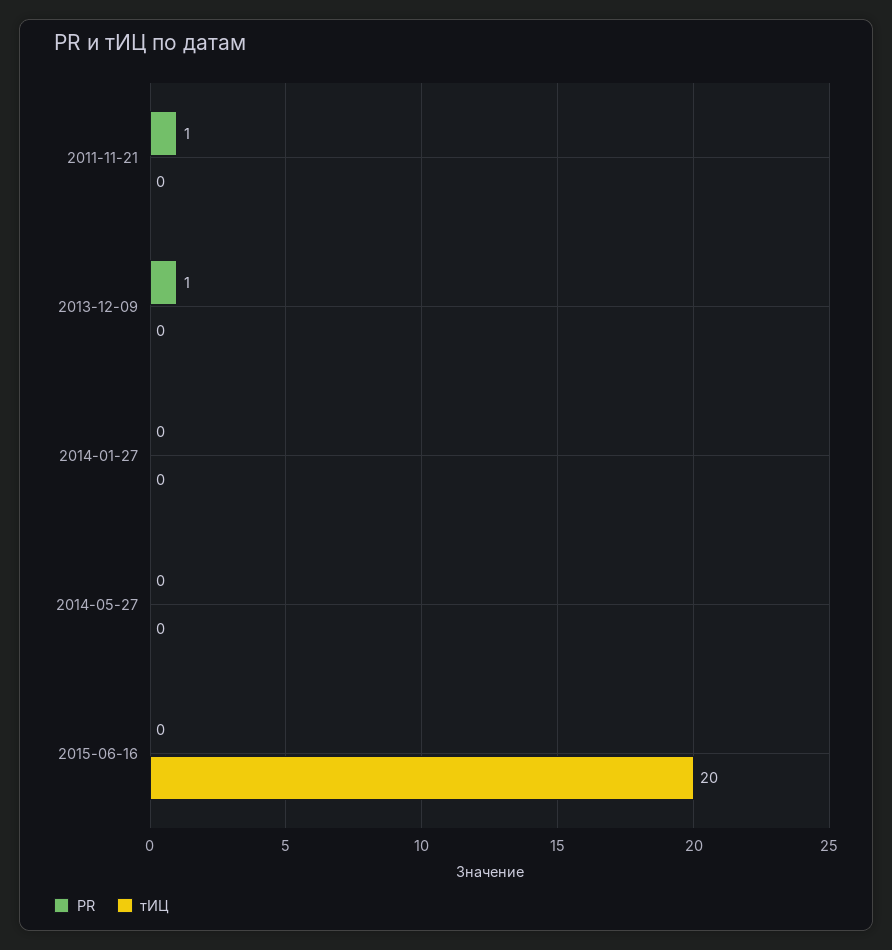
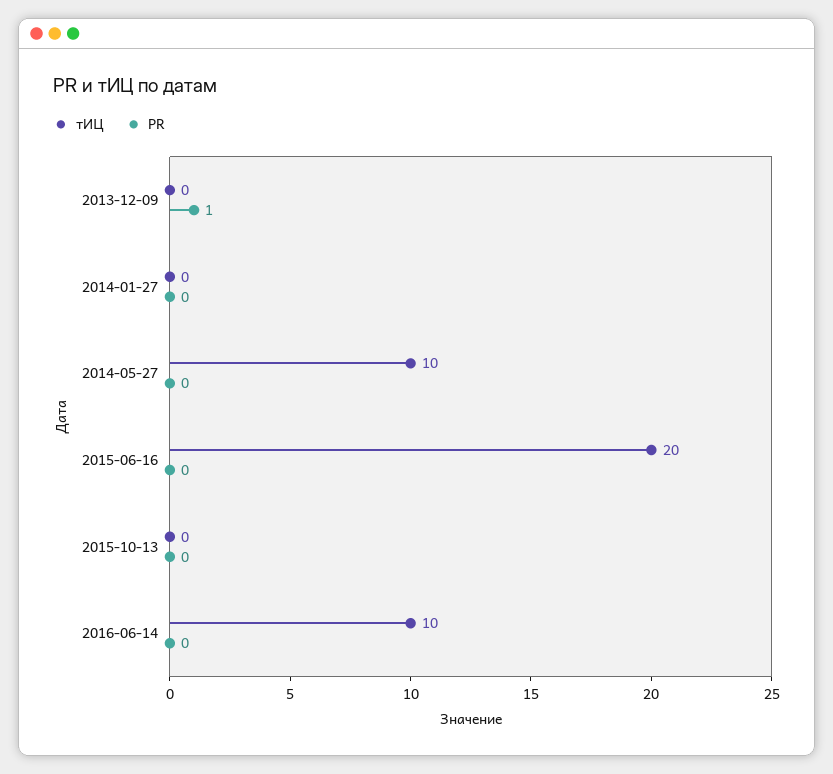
PR, 2011-11-21: 1 -> none
тИЦ, 2011-11-21: 0 -> none
тИЦ, 2014-05-27: 0 -> 10
тИЦ, 2015-10-13: none -> 0
PR, 2015-10-13: none -> 0
тИЦ, 2016-06-14: none -> 10
PR, 2016-06-14: none -> 0

